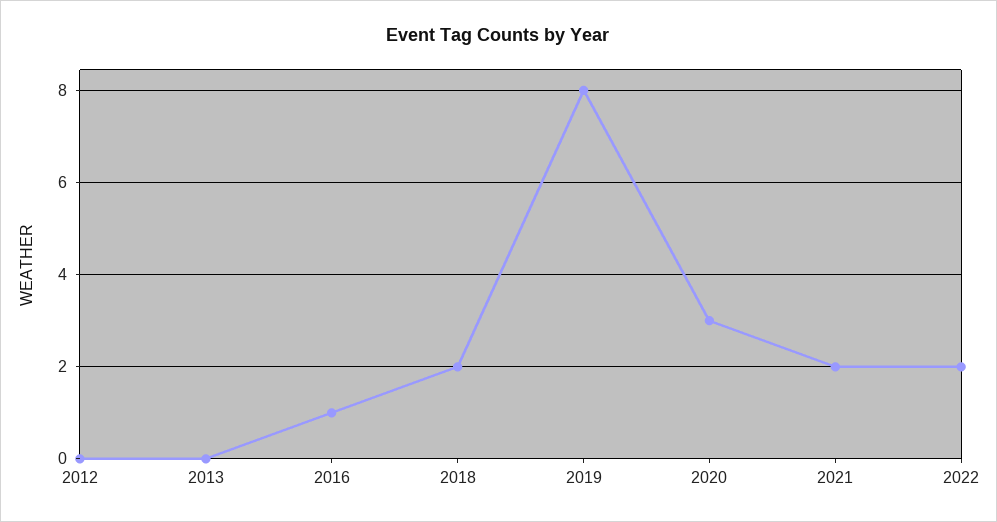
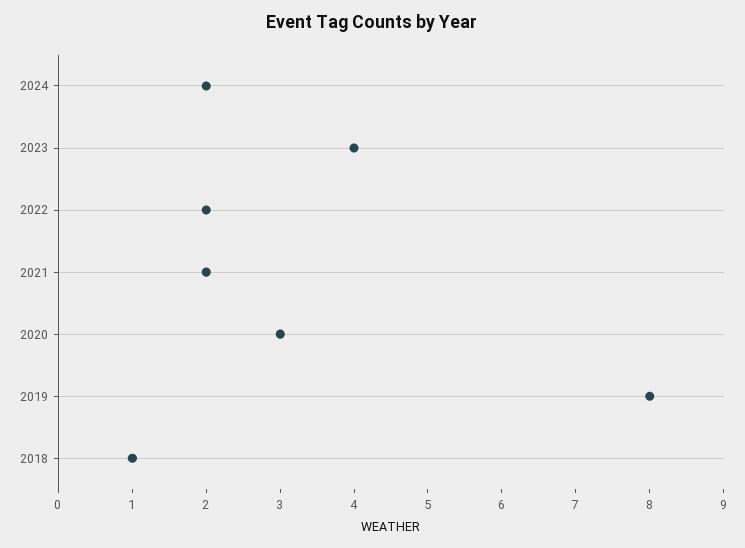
2012: 0 -> none
2013: 0 -> none
2016: 1 -> none
2018: 2 -> 1
2024: none -> 2
2023: none -> 4

